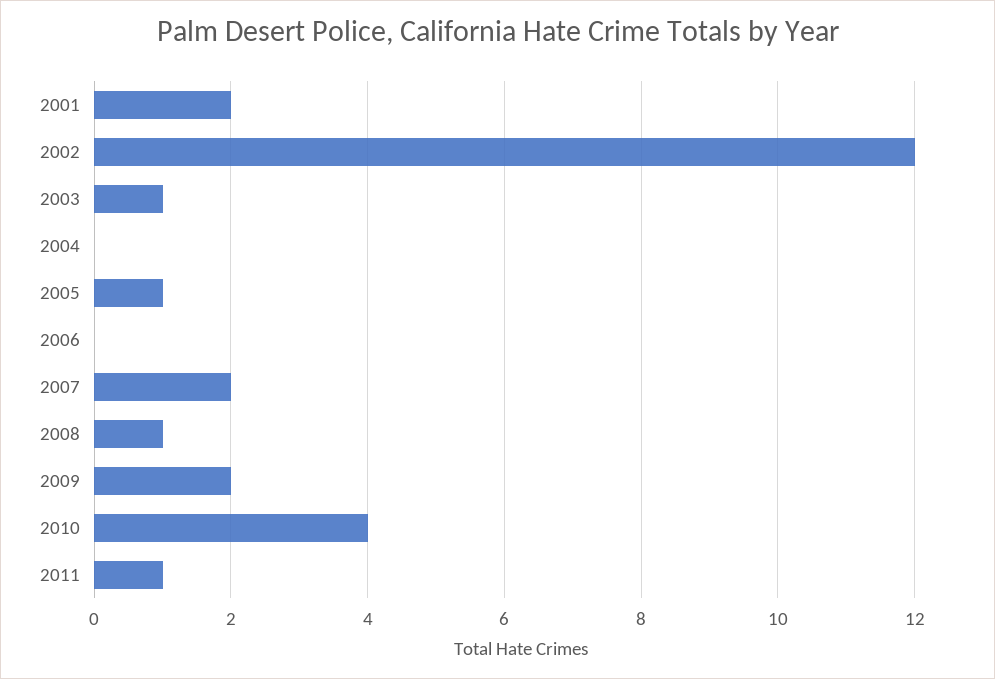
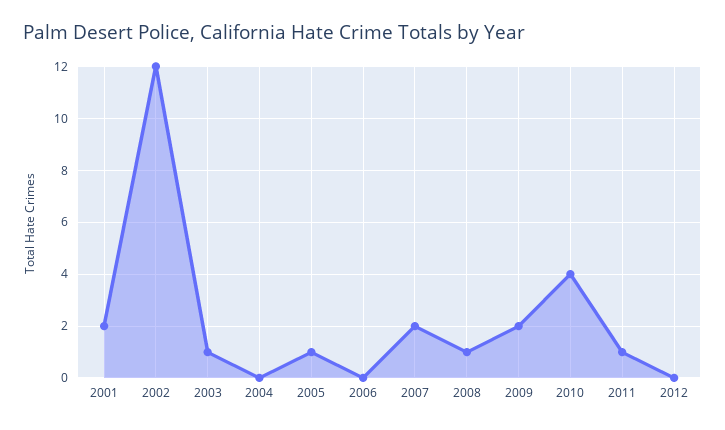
2012: none -> 0

